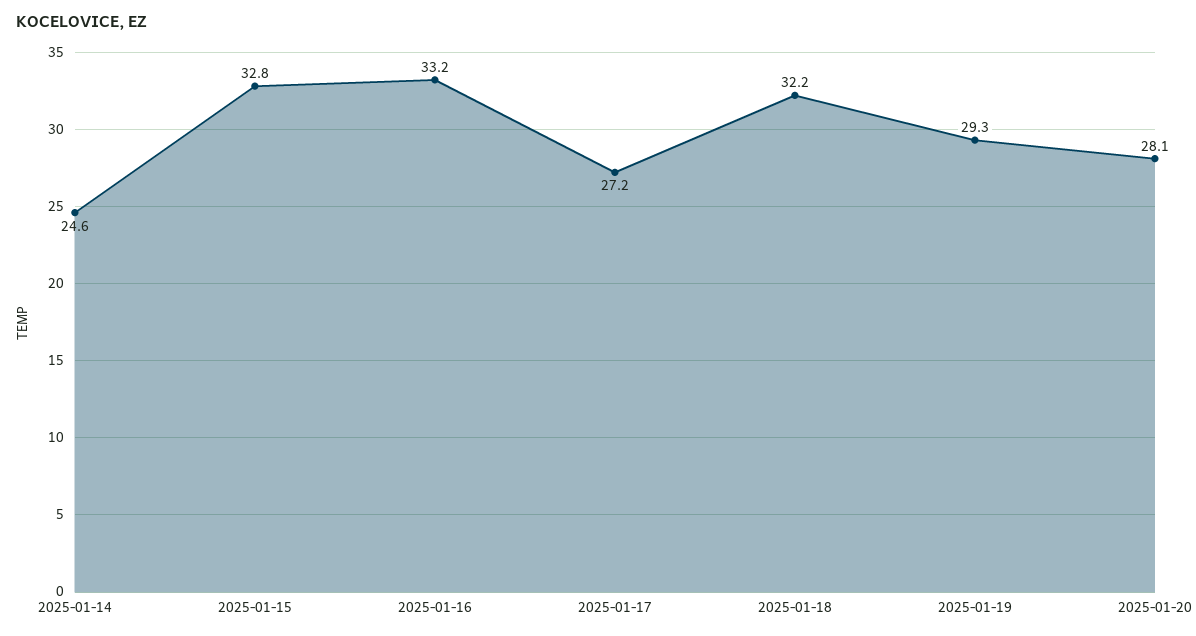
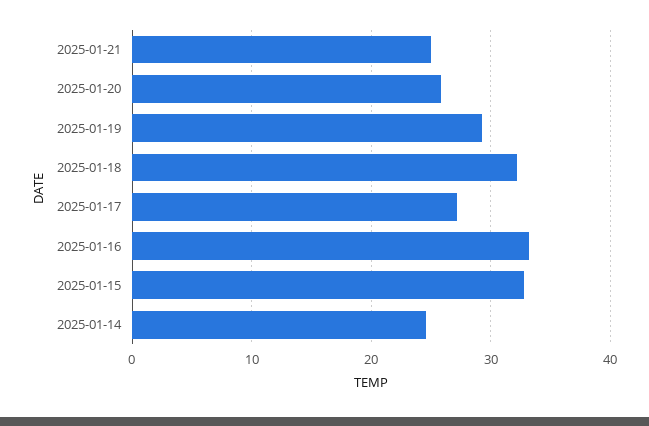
2025-01-20: 28.1 -> 26
2025-01-21: none -> 25

